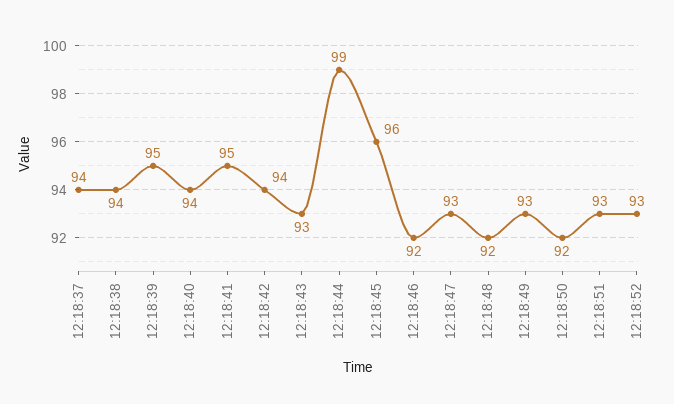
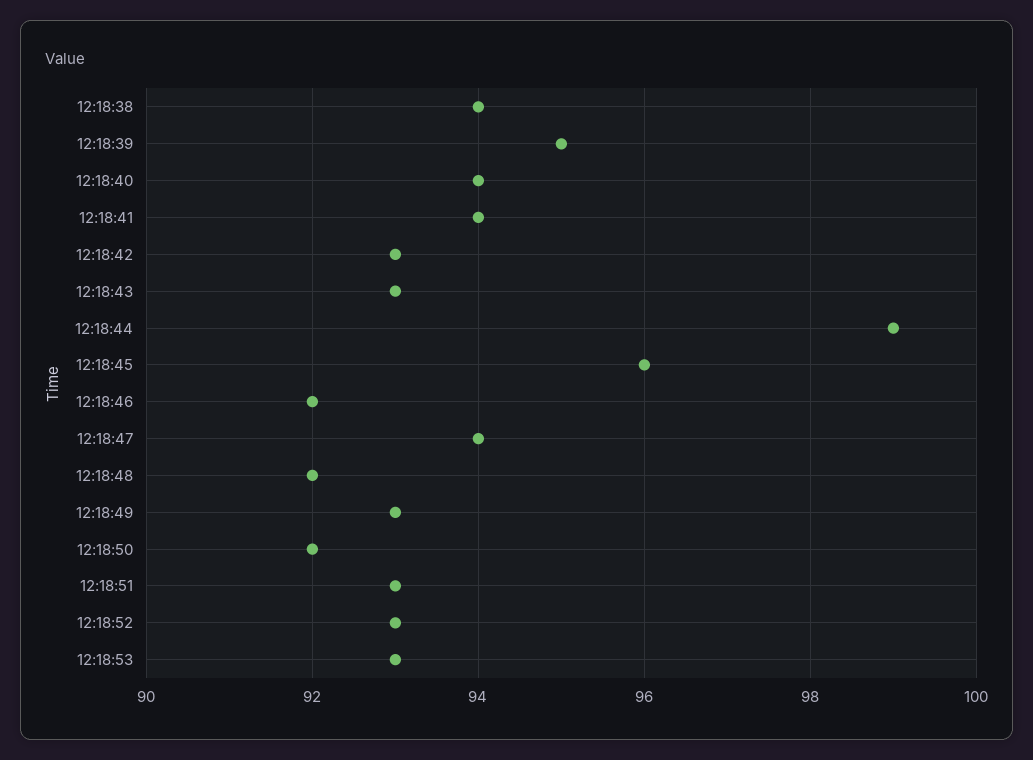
12:18:37: 94 -> none
12:18:41: 95 -> 94
12:18:42: 94 -> 93
12:18:47: 93 -> 94
12:18:53: none -> 93

